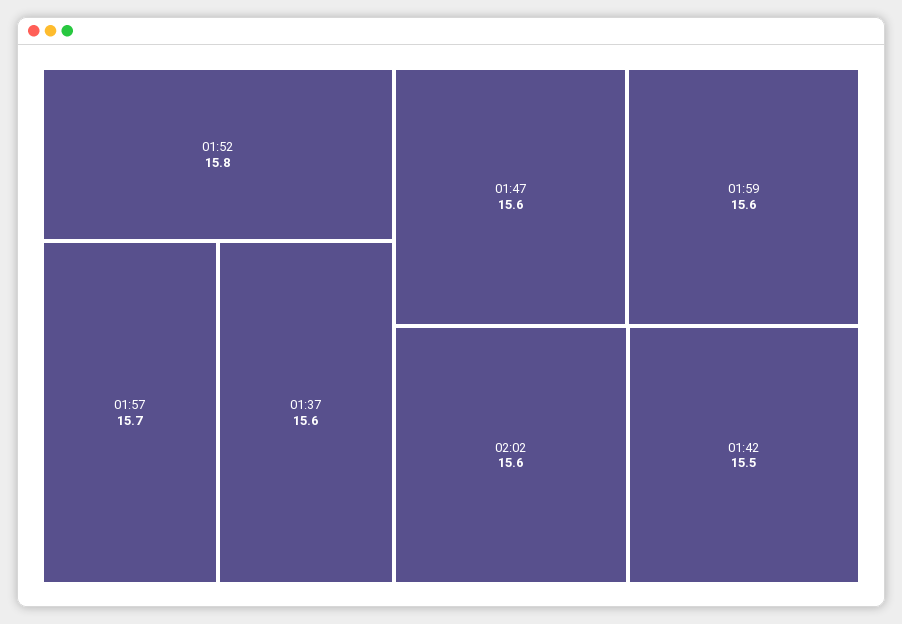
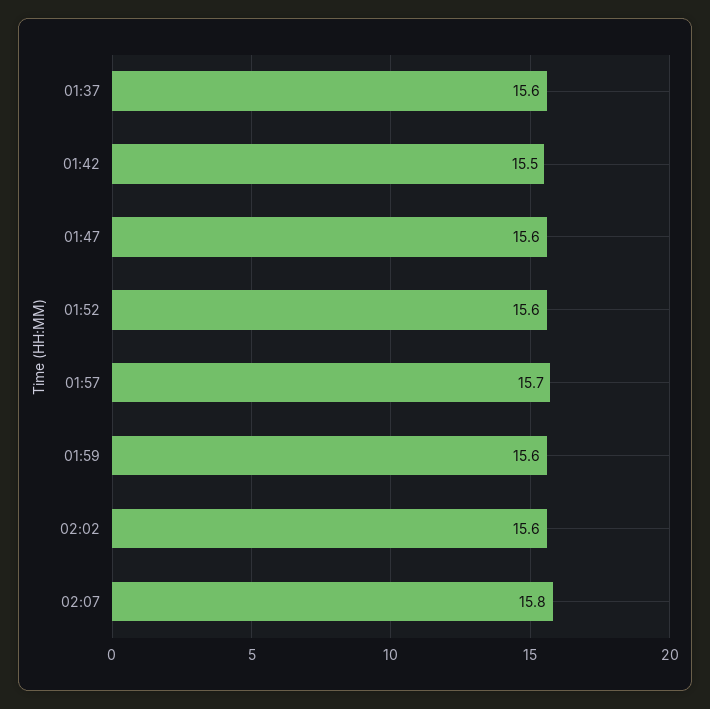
01:52: 15.8 -> 15.6
02:07: none -> 15.8

